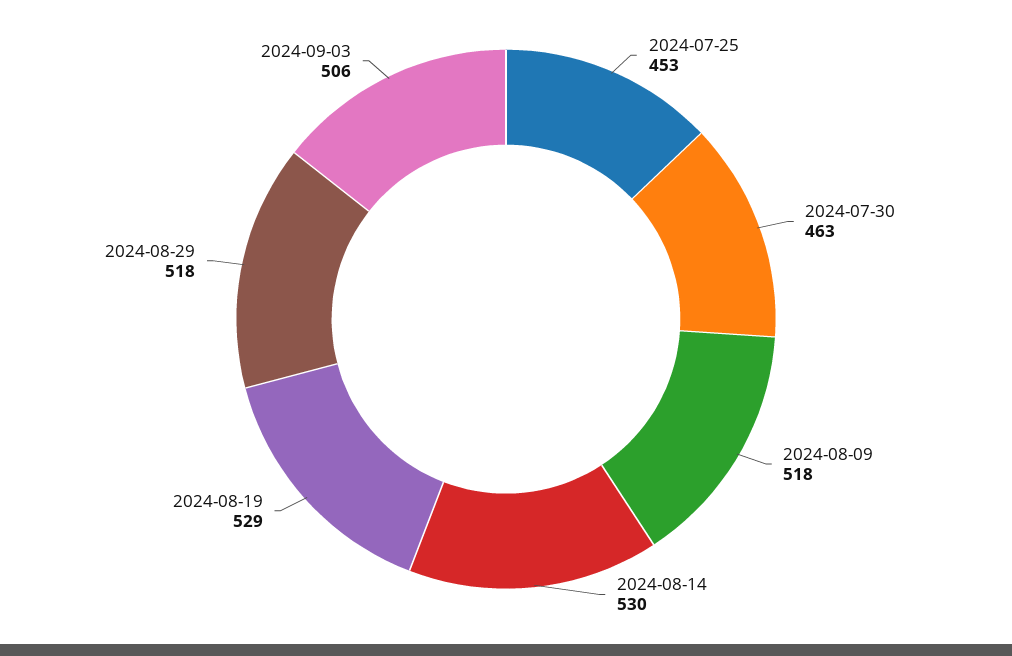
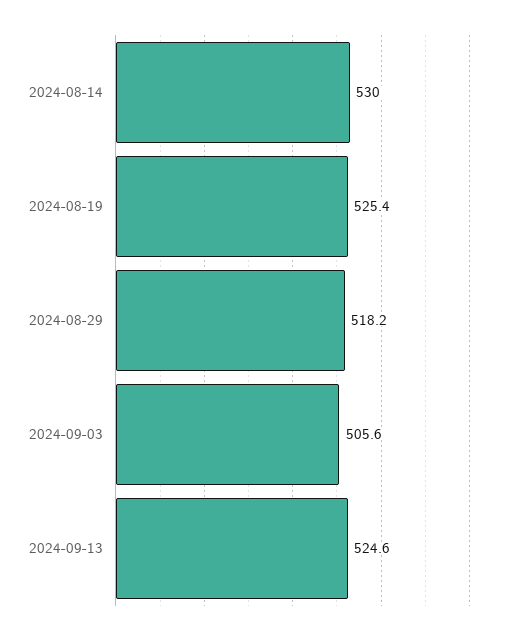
2024-07-25: 453 -> none
2024-07-30: 463 -> none
2024-08-09: 518 -> none
2024-08-19: 529 -> 525.4
2024-09-13: none -> 524.6

